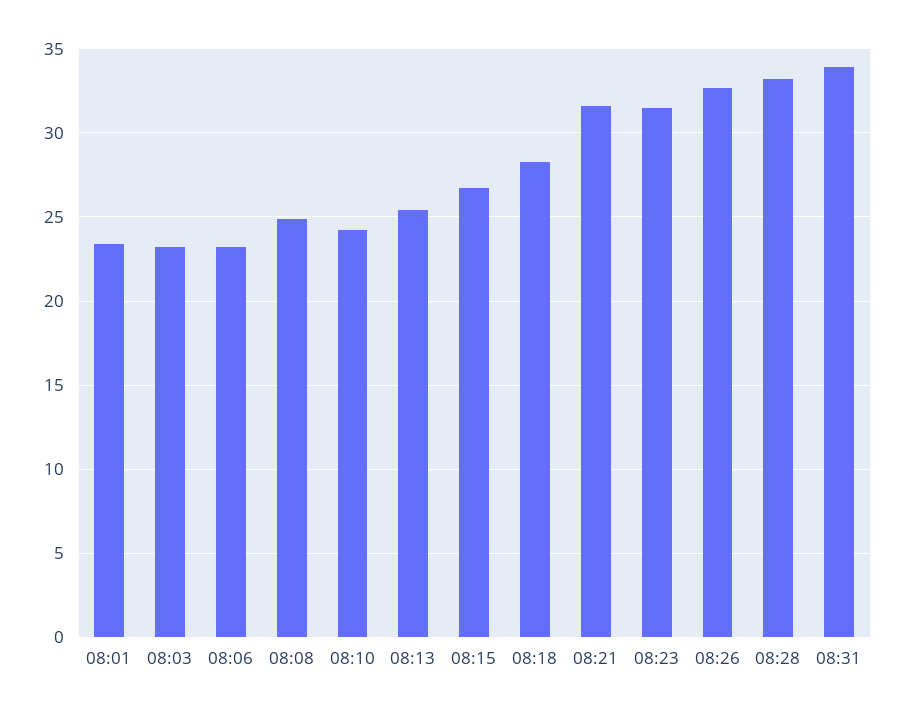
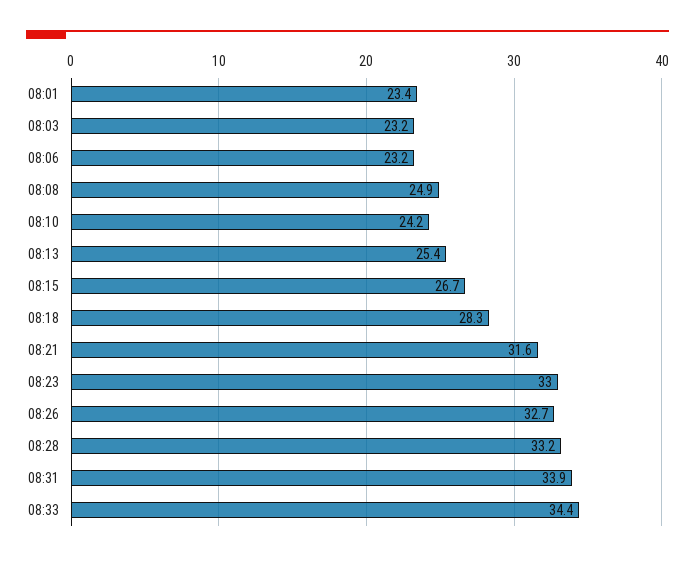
08:23: 31.5 -> 33
08:33: none -> 34.4

